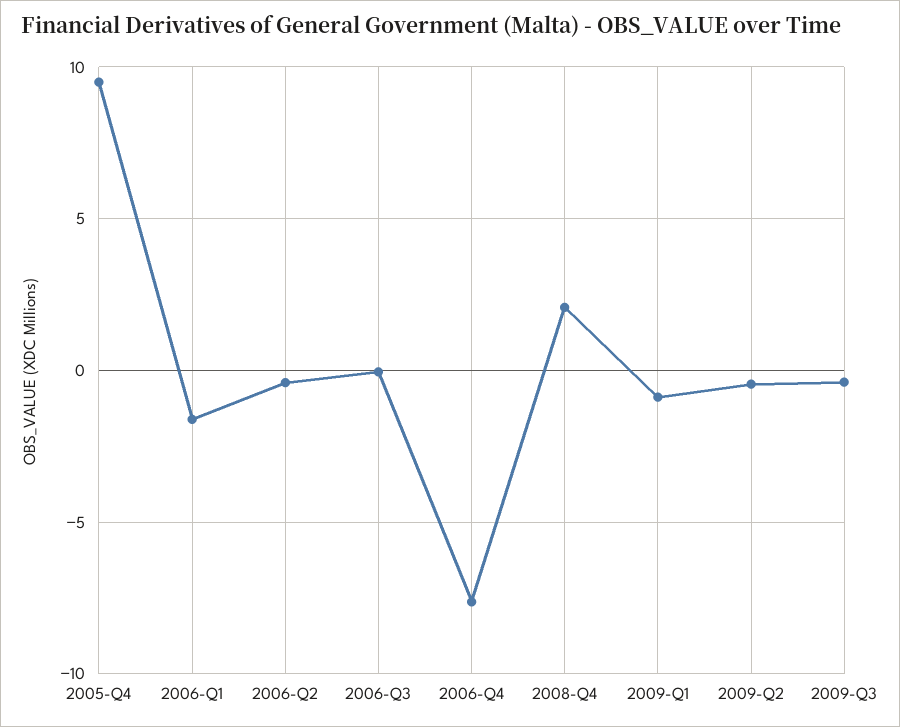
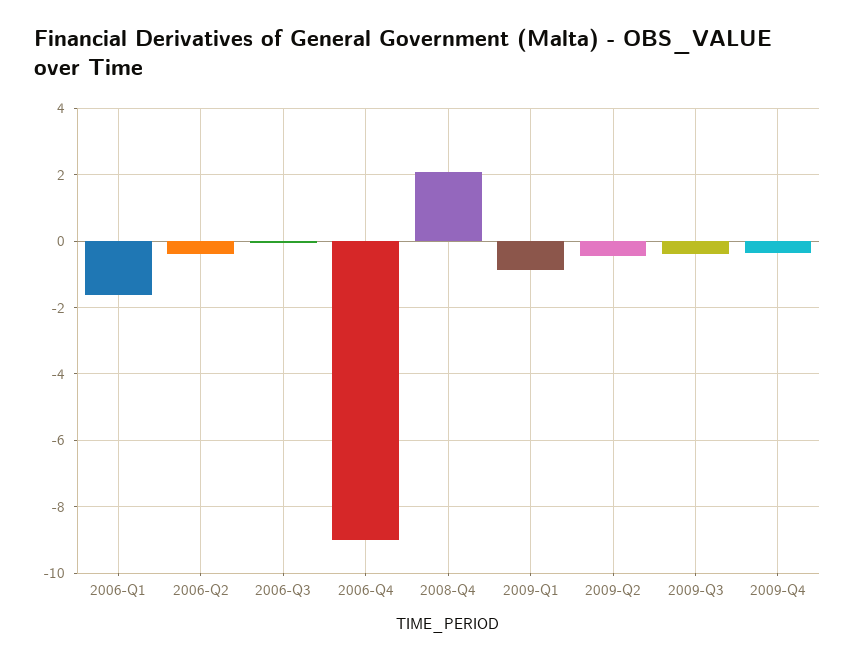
2005-Q4: 9.5 -> none
2006-Q4: -7.5 -> -9
2009-Q4: none -> -0.4

